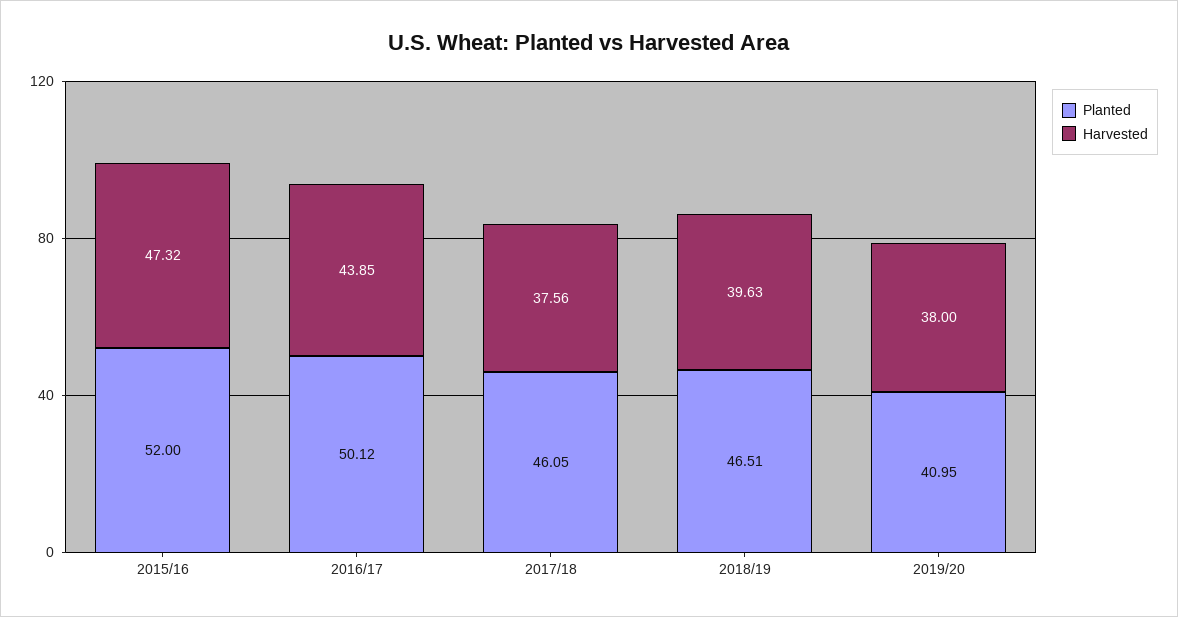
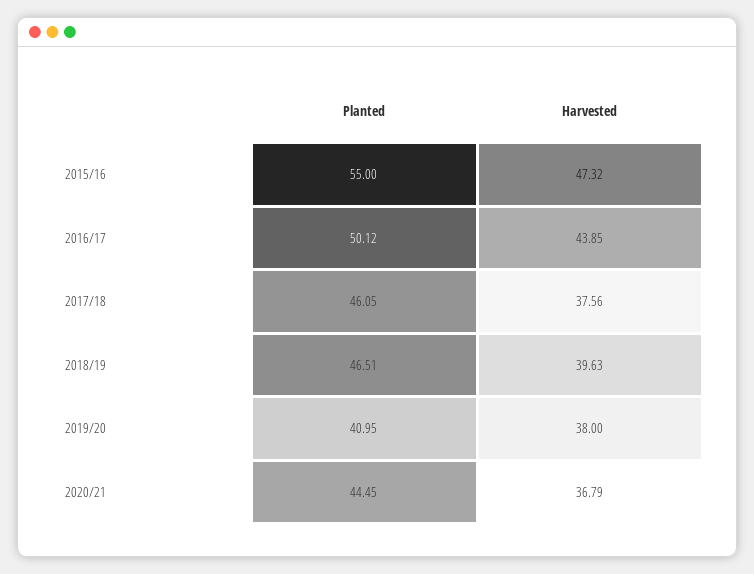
Planted, 2015/16: 52 -> 55
Planted, 2020/21: none -> 44.45
Harvested, 2020/21: none -> 36.79

